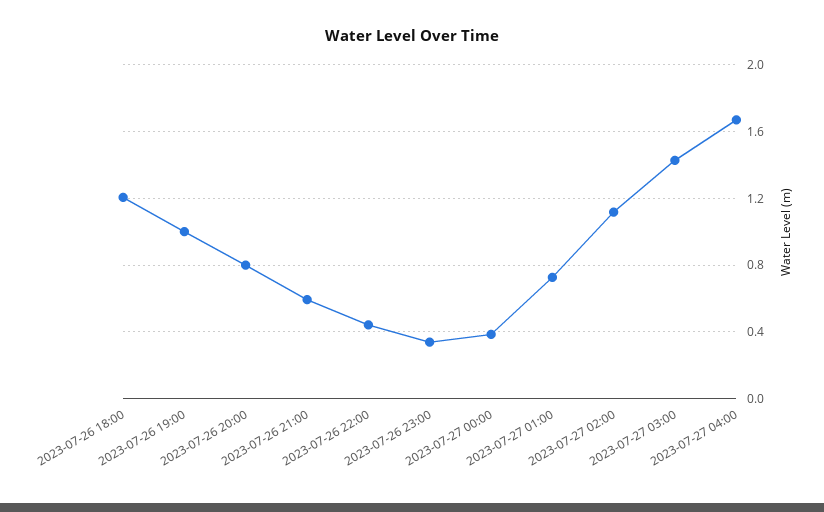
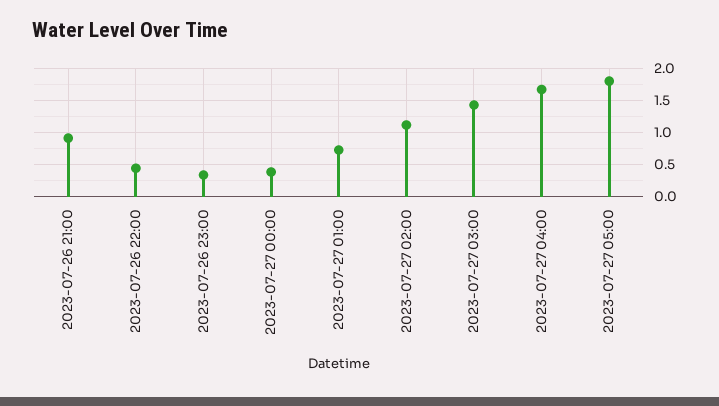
2023-07-26 18:00: 1.2 -> none
2023-07-26 19:00: 1 -> none
2023-07-26 20:00: 0.8 -> none
2023-07-26 21:00: 0.6 -> 0.9
2023-07-27 05:00: none -> 1.8

